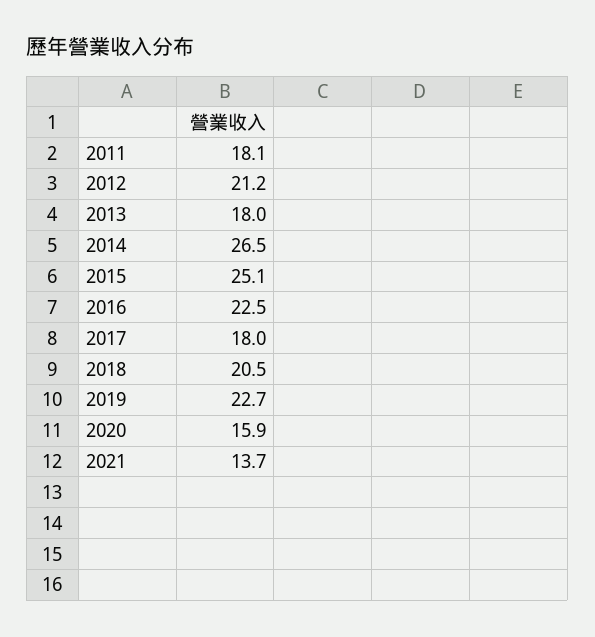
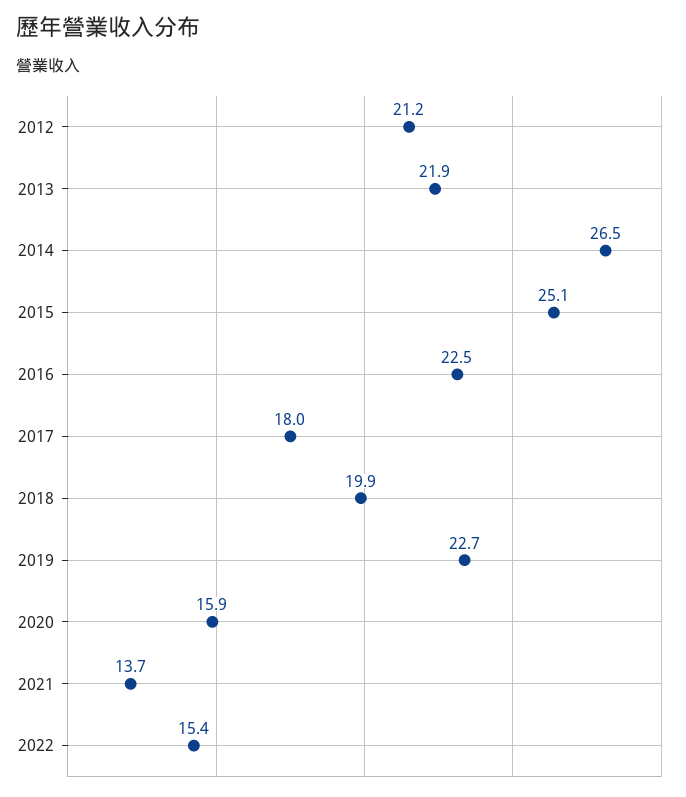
2011: 18.1 -> none
2013: 18 -> 21.9
2018: 20.5 -> 19.9
2022: none -> 15.4

